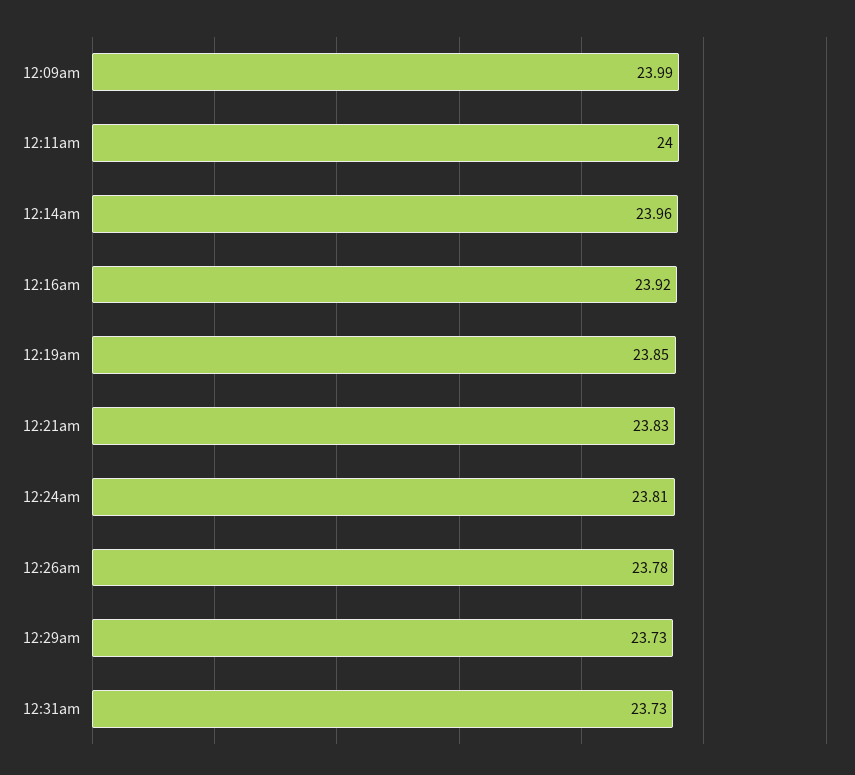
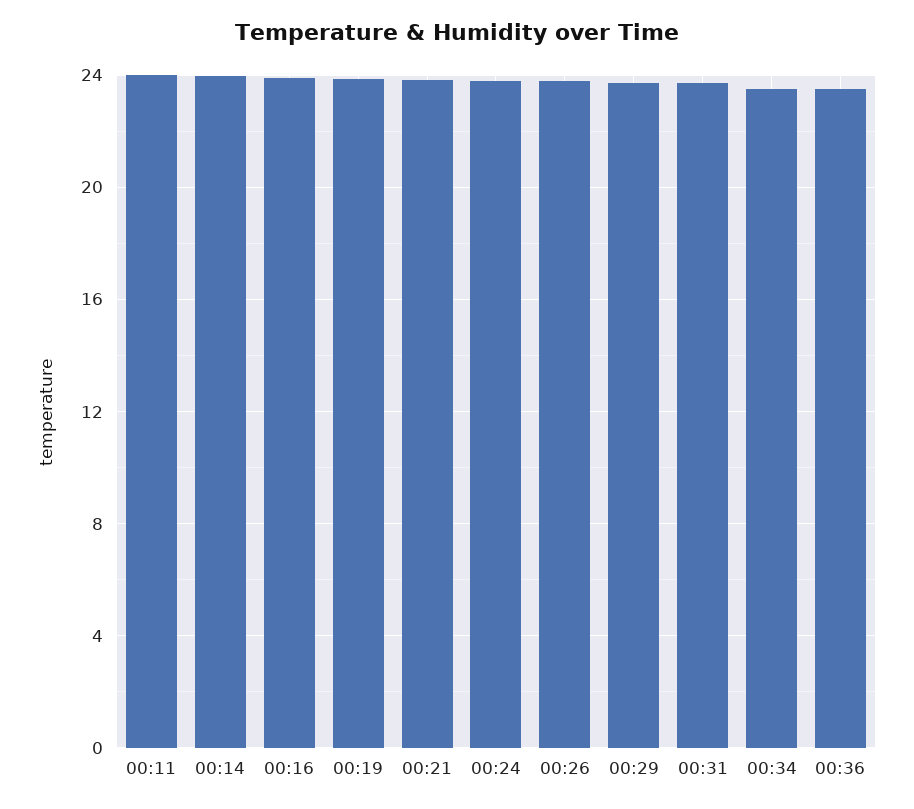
12:09am: 23.99 -> none
00:34: none -> 23.5
00:36: none -> 23.5

